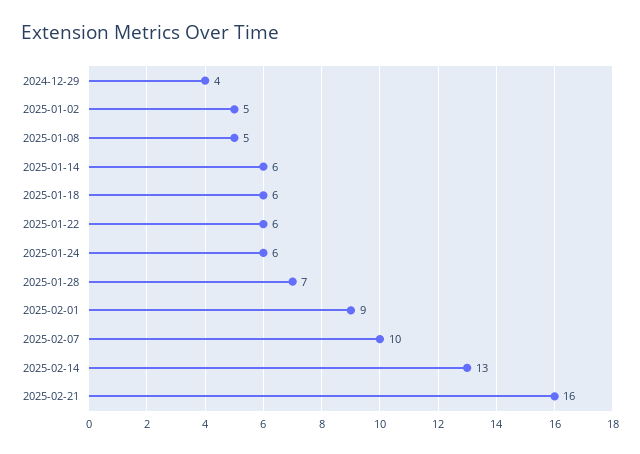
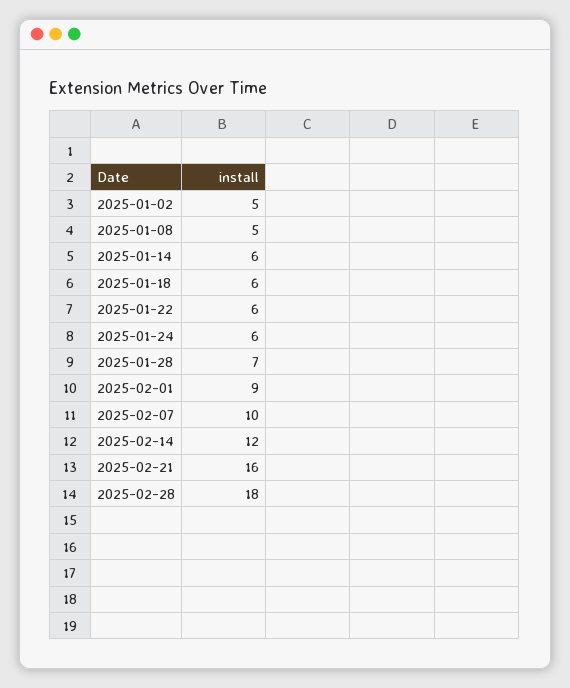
2024-12-29: 4 -> none
2025-02-14: 13 -> 12
2025-02-28: none -> 18

